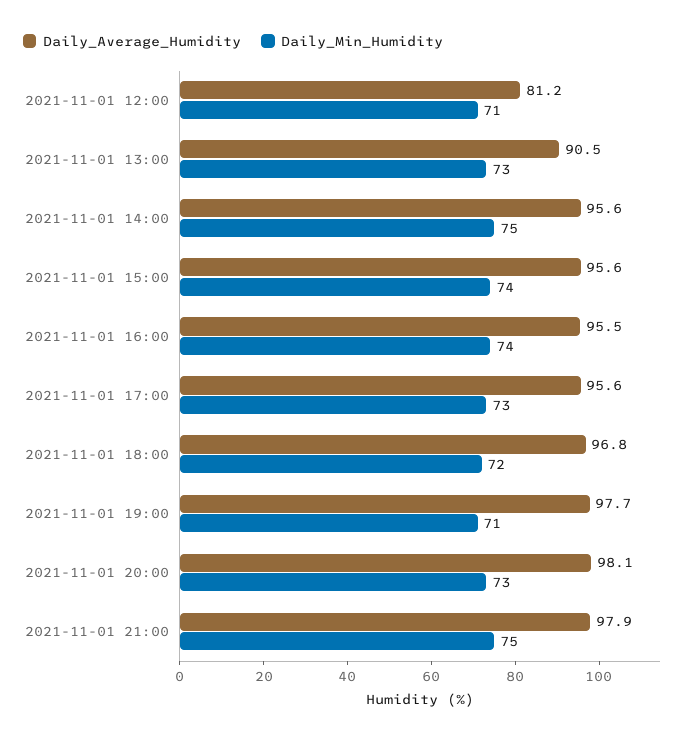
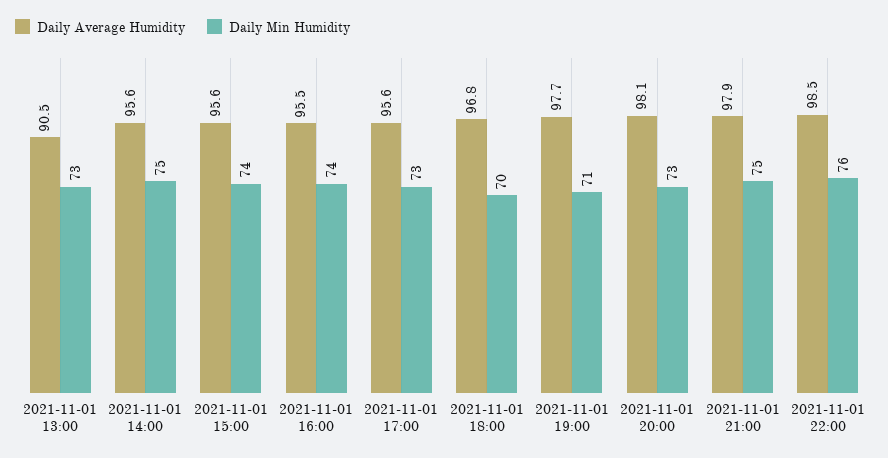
Daily_Average_Humidity, 2021-11-01 12:00: 81.2 -> none
Daily_Min_Humidity, 2021-11-01 12:00: 71 -> none
Daily_Min_Humidity, 2021-11-01 18:00: 72 -> 70
Daily_Average_Humidity, 2021-11-01 22:00: none -> 98.5
Daily_Min_Humidity, 2021-11-01 22:00: none -> 76

